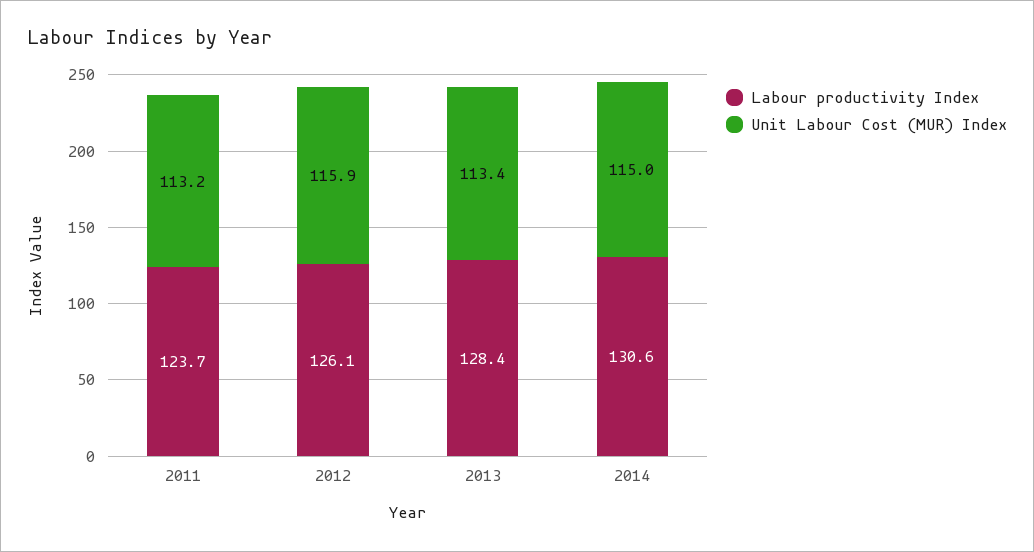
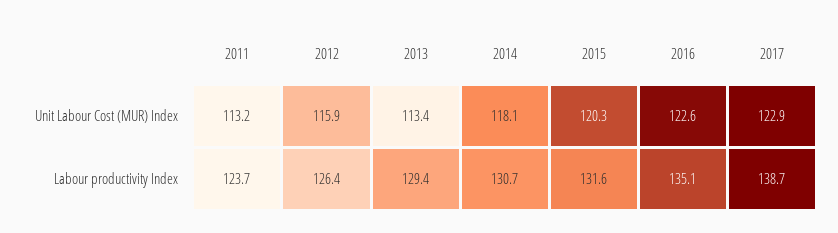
Labour productivity Index, 2012: 126.1 -> 126.4
Labour productivity Index, 2013: 128.4 -> 129.4
Labour productivity Index, 2014: 130.6 -> 130.7
Unit Labour Cost (MUR) Index, 2014: 115 -> 118.1
Unit Labour Cost (MUR) Index, 2015: none -> 120.3
Unit Labour Cost (MUR) Index, 2016: none -> 122.6
Unit Labour Cost (MUR) Index, 2017: none -> 122.9
Labour productivity Index, 2015: none -> 131.6
Labour productivity Index, 2016: none -> 135.1
Labour productivity Index, 2017: none -> 138.7

